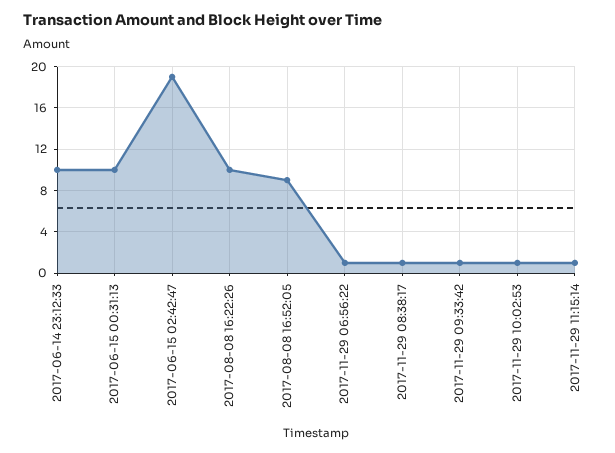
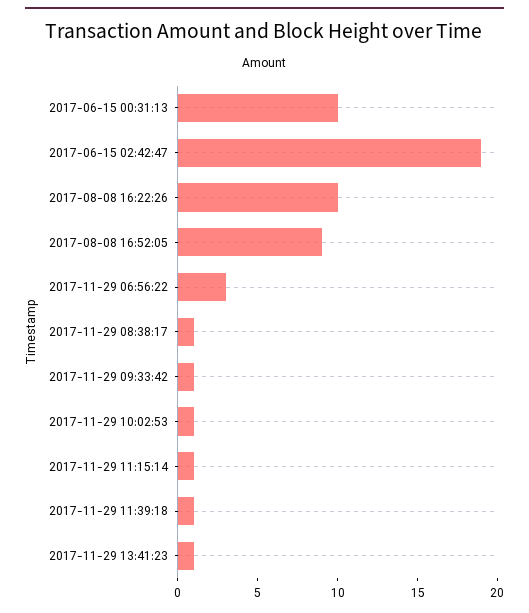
2017-06-14 23:12:33: 10 -> none
2017-11-29 06:56:22: 1 -> 3
2017-11-29 11:39:18: none -> 1
2017-11-29 13:41:23: none -> 1

